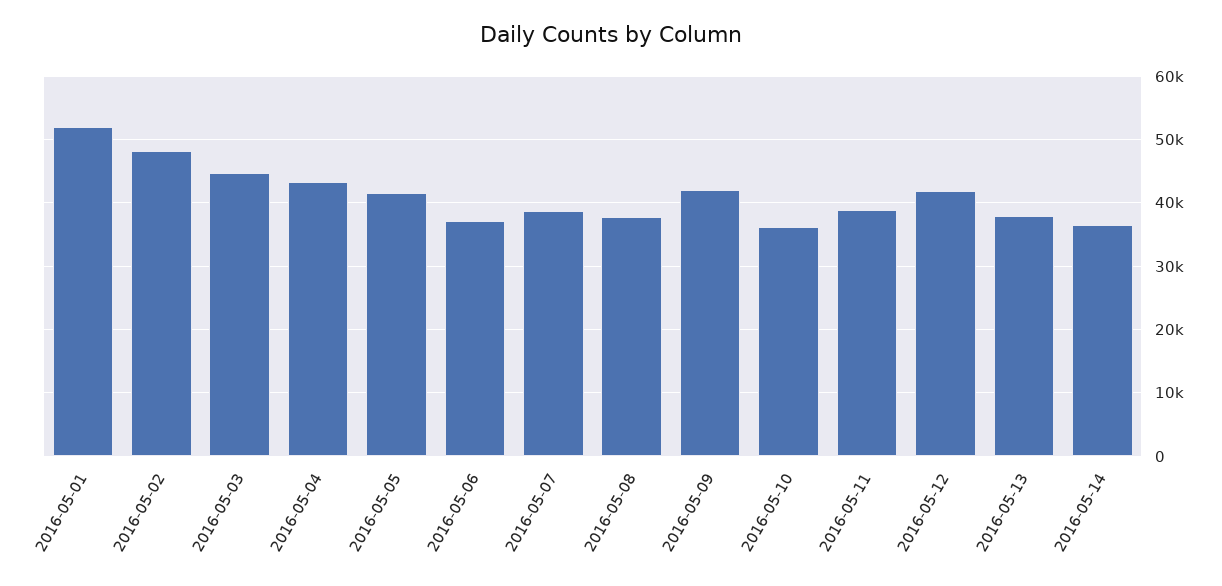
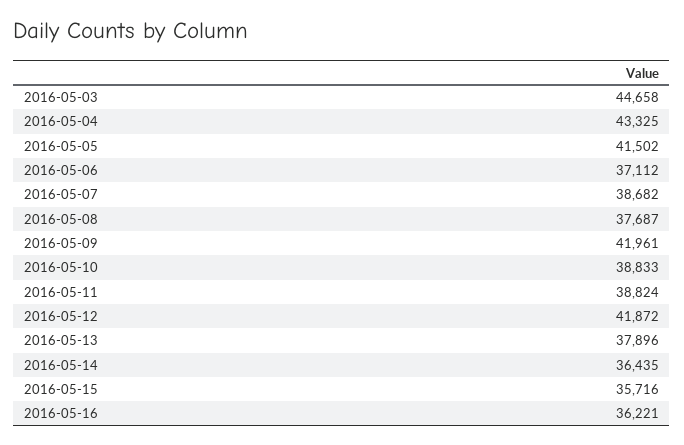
2016-05-01: 52000 -> none
2016-05-02: 48000 -> none
2016-05-10: 36000 -> 38833
2016-05-15: none -> 35716
2016-05-16: none -> 36221

